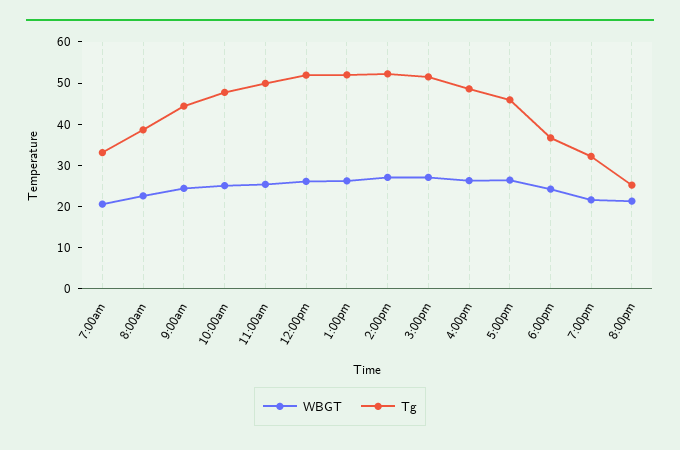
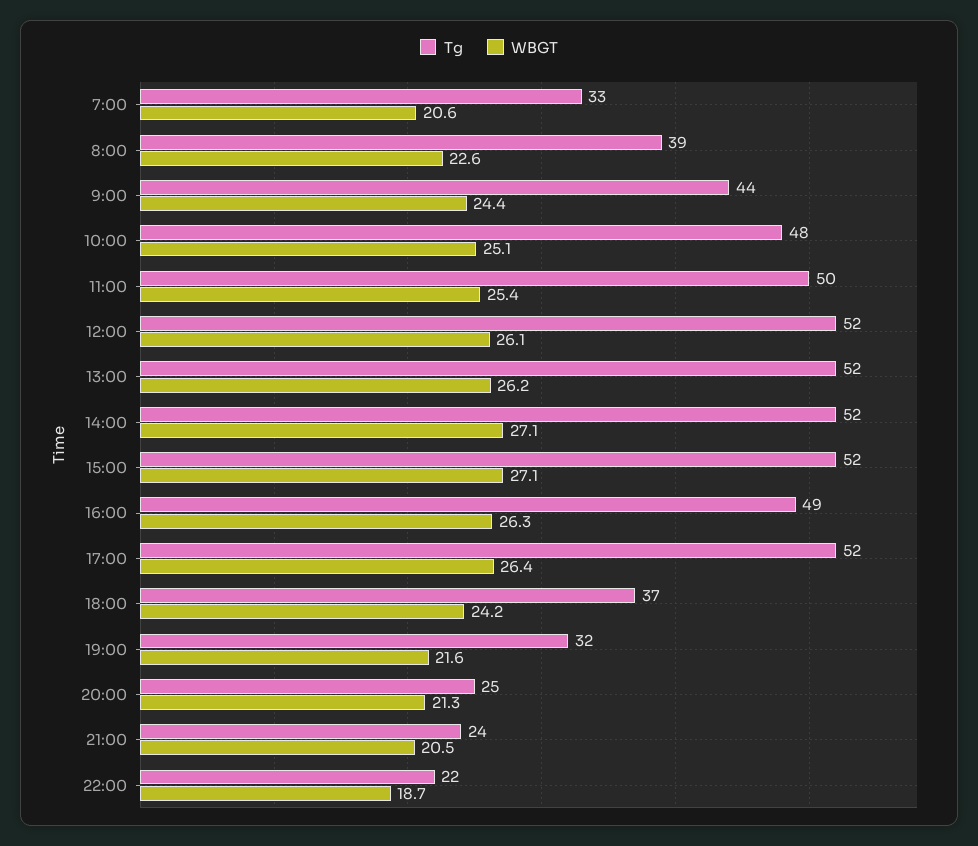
Tg, 5:00pm: 46 -> 52
Tg, 21:00: none -> 24
WBGT, 21:00: none -> 20.5
Tg, 22:00: none -> 22
WBGT, 22:00: none -> 18.7

